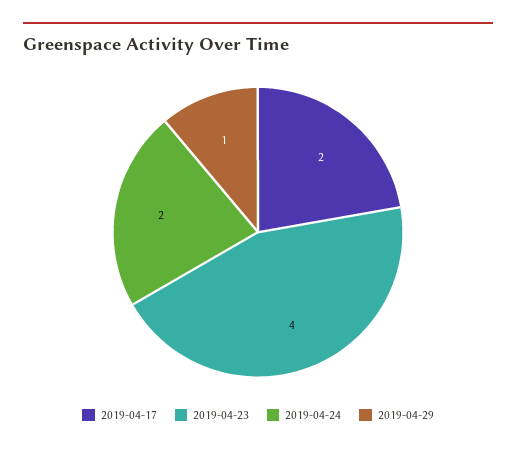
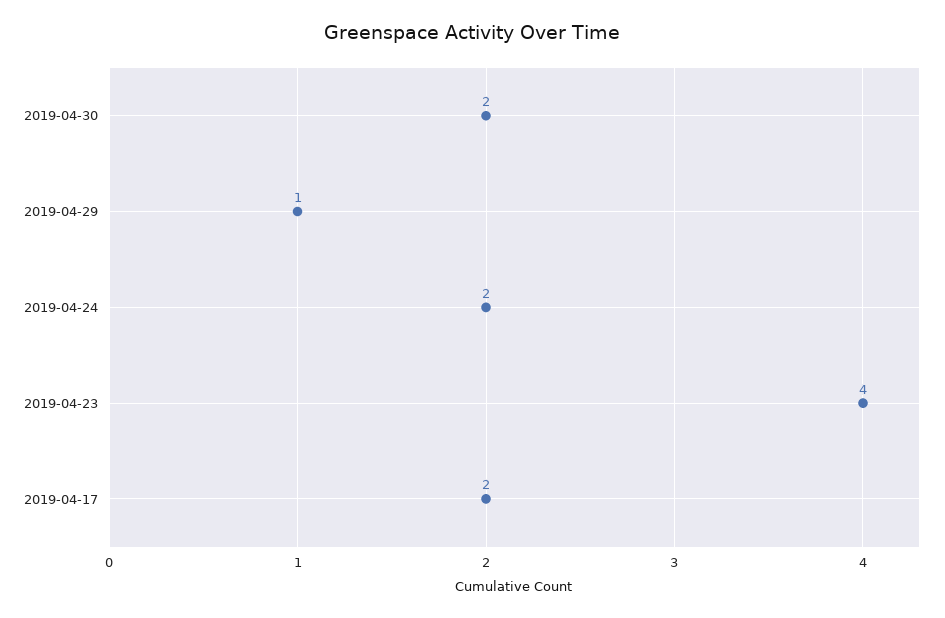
2019-04-30: none -> 2

